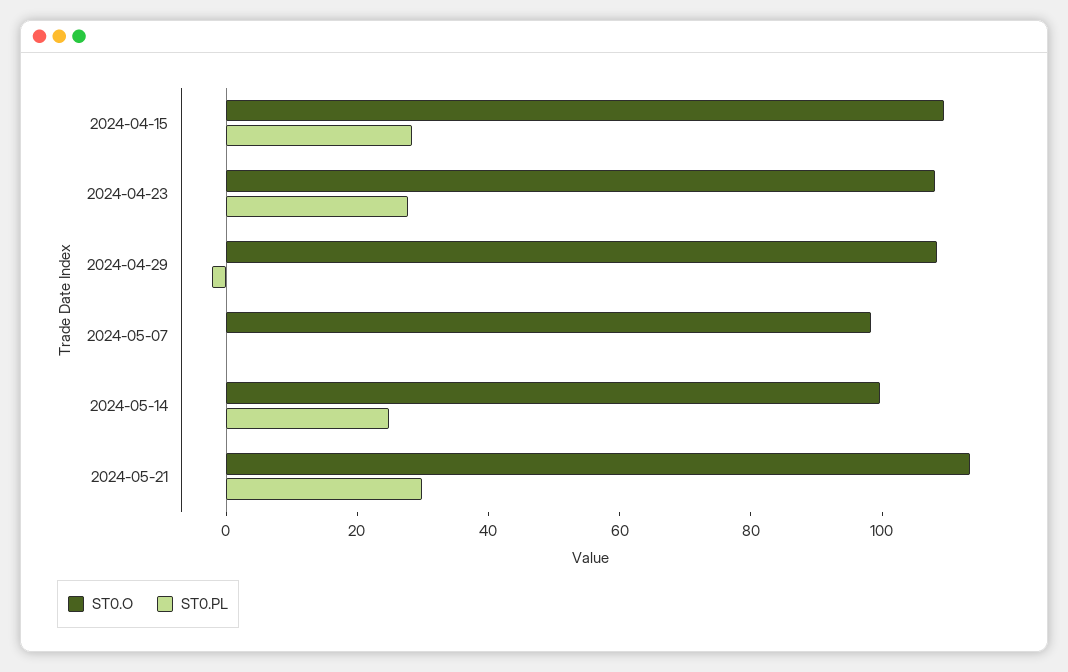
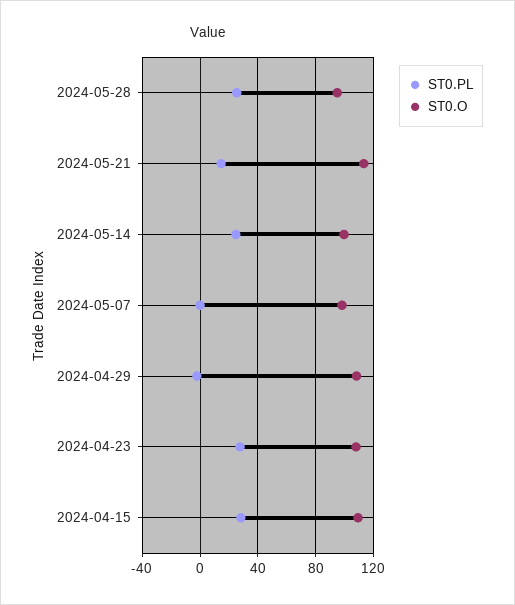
ST0.PL, 2024-05-21: 30 -> 15
ST0.PL, 2024-05-28: none -> 25
ST0.O, 2024-05-28: none -> 95

